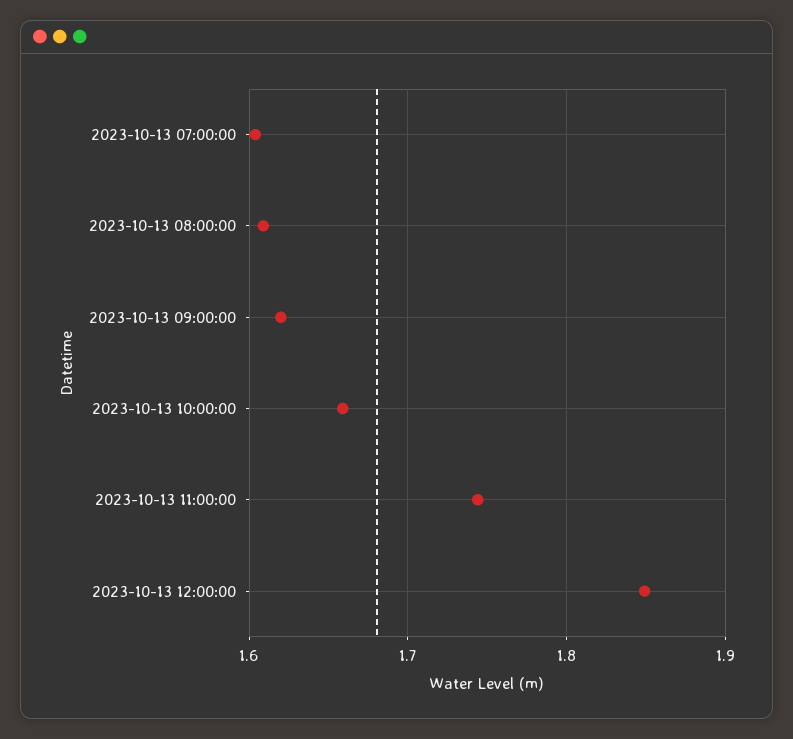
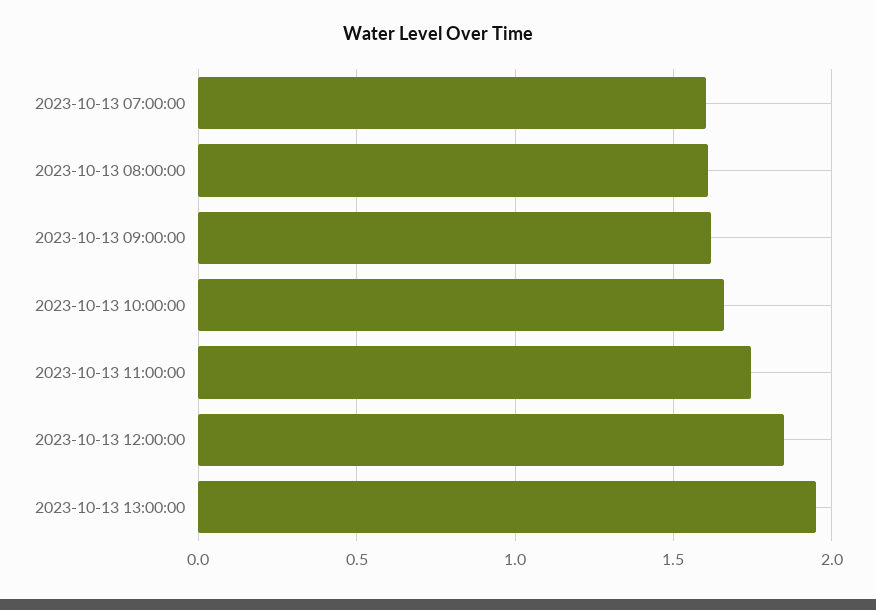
2023-10-13 13:00:00: none -> 1.95

